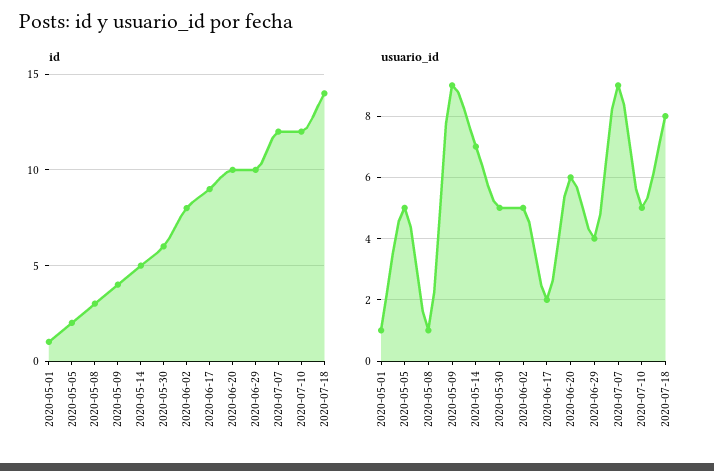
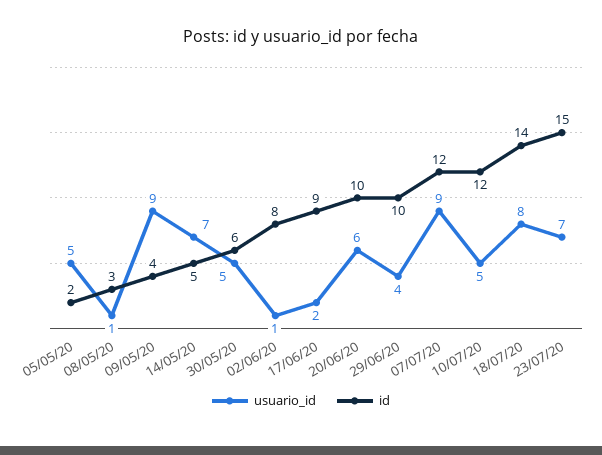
id, 2020-05-01: 1 -> none
usuario_id, 2020-05-01: 1 -> none
usuario_id, 2020-06-02: 5 -> 1
usuario_id, 23/07/20: none -> 7
id, 23/07/20: none -> 15

